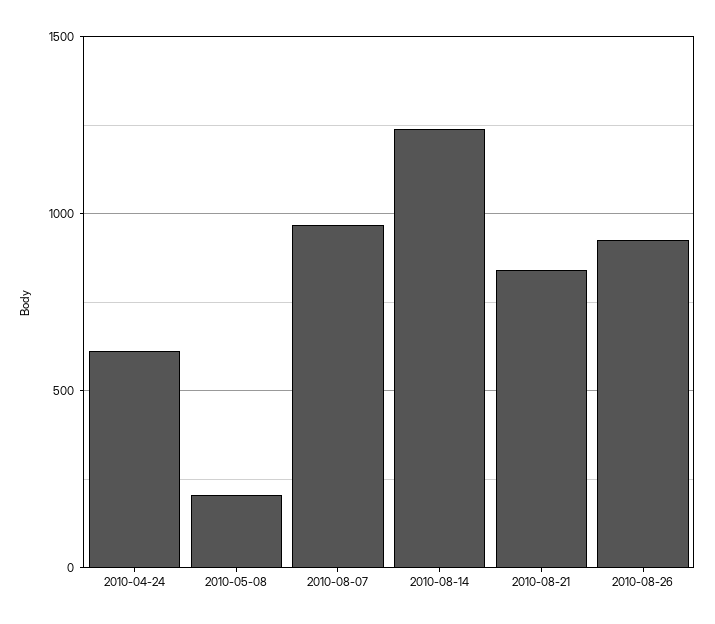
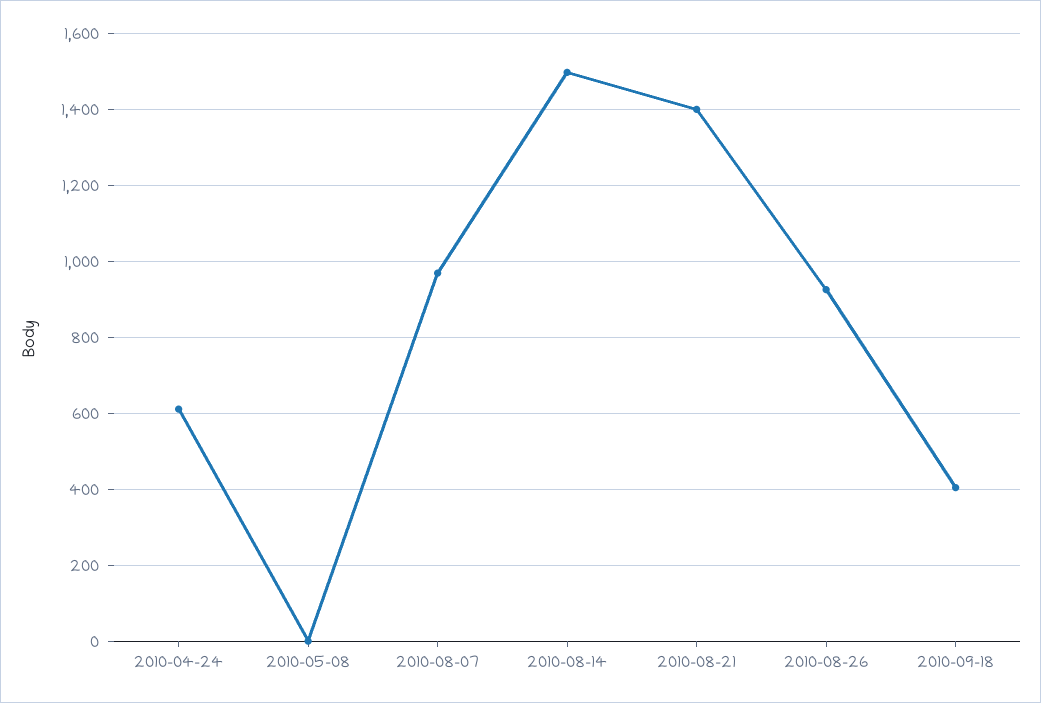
2010-05-08: 200 -> 0
2010-08-14: 1250 -> 1500
2010-08-21: 850 -> 1400
2010-09-18: none -> 400

